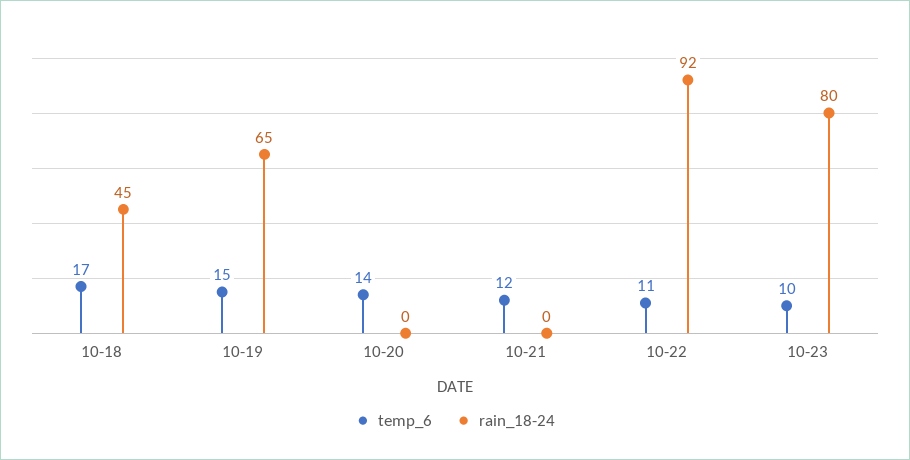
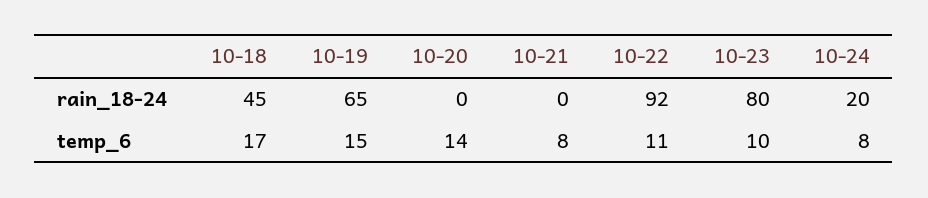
temp_6, 10-21: 12 -> 8
rain_18-24, 10-24: none -> 20
temp_6, 10-24: none -> 8

